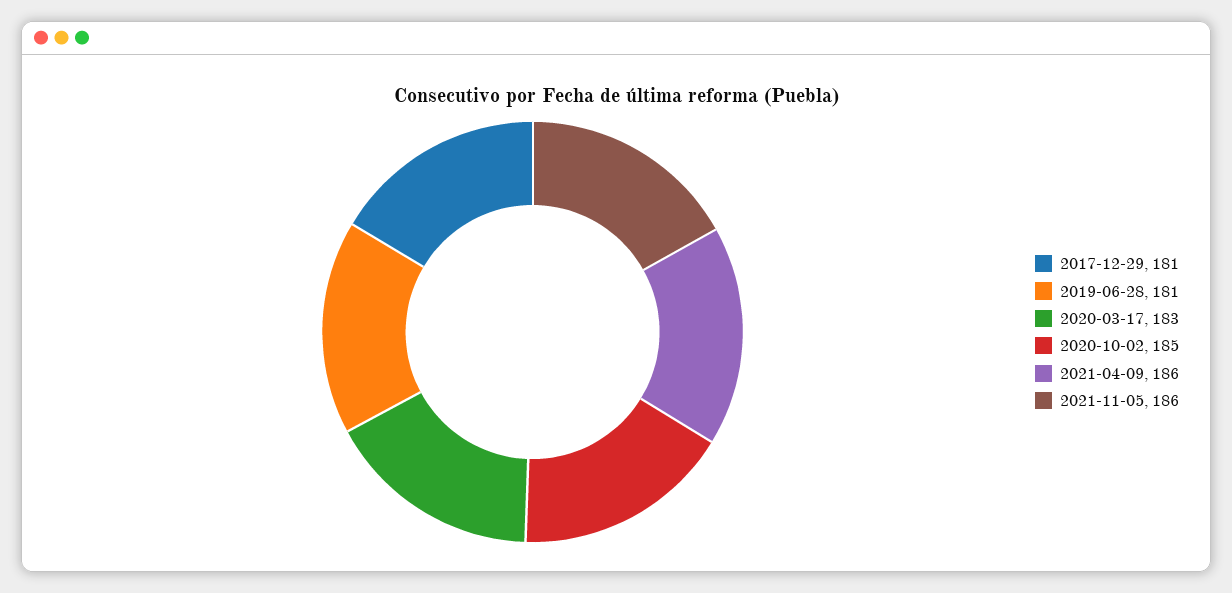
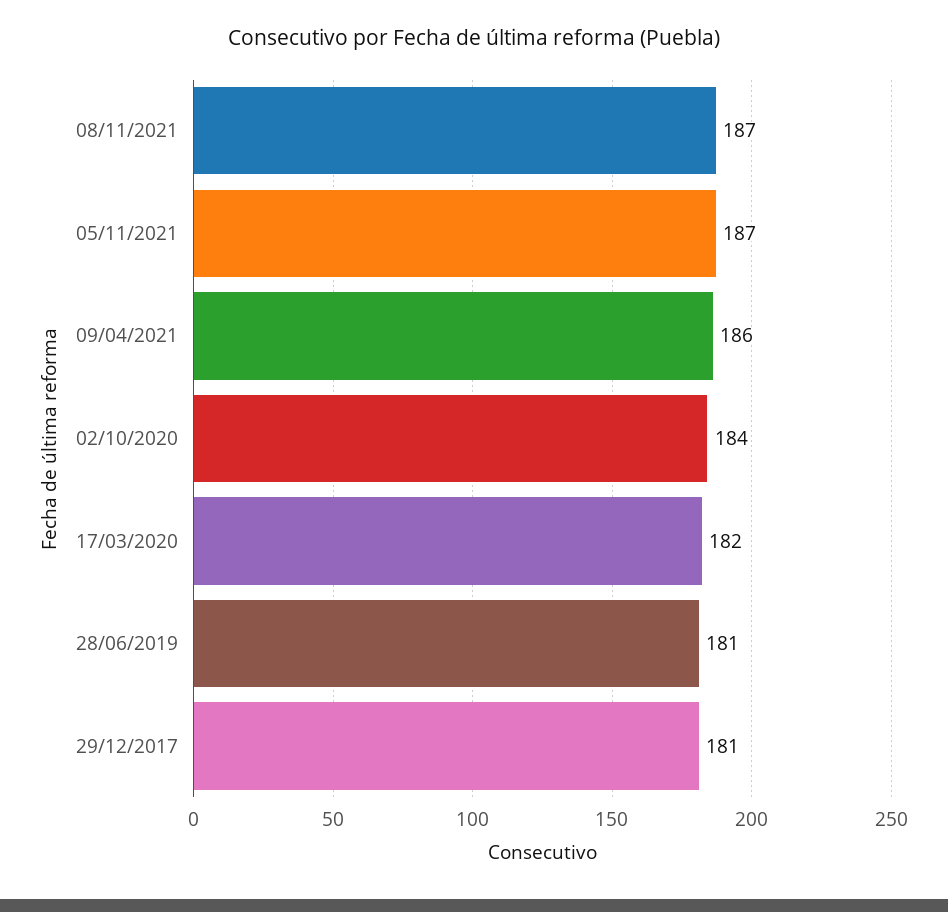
2020-03-17: 183 -> 182
2020-10-02: 185 -> 184
2021-11-05: 186 -> 187
08/11/2021: none -> 187

